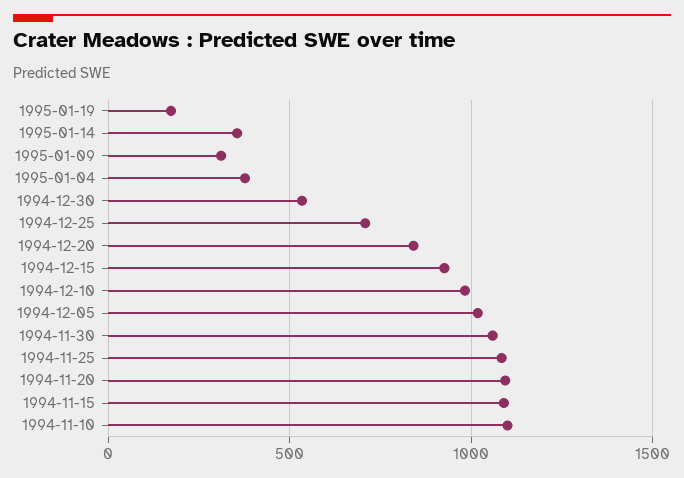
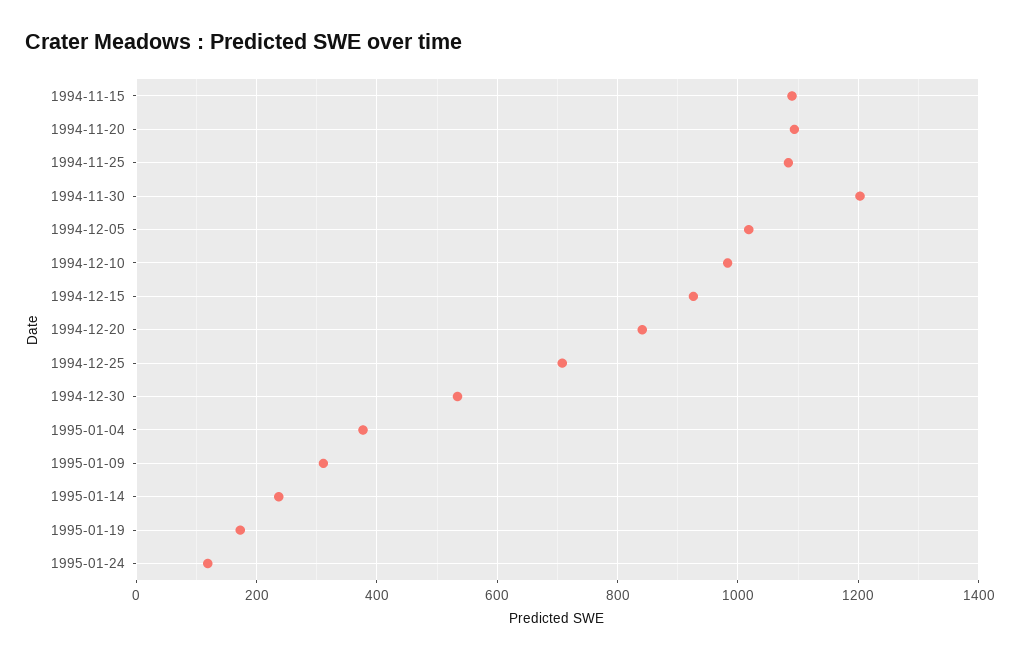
1995-01-14: 350 -> 240
1994-11-30: 1050 -> 1200
1994-11-10: 1100 -> none
1995-01-24: none -> 120

